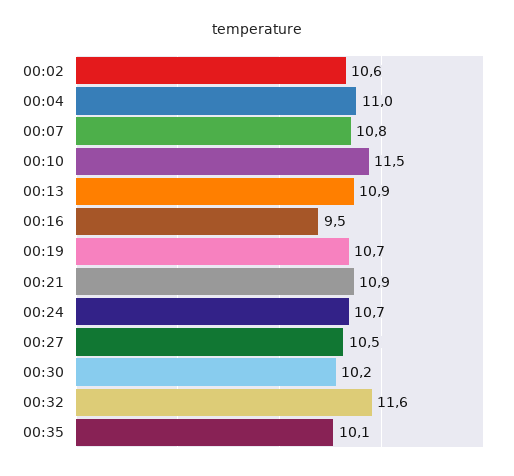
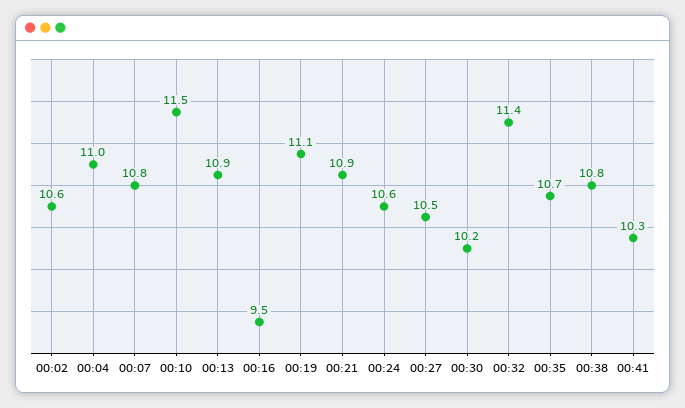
00:19: 10.7 -> 11.1
00:24: 10.7 -> 10.6
00:32: 11.6 -> 11.4
00:35: 10.1 -> 10.7
00:38: none -> 10.8
00:41: none -> 10.3

